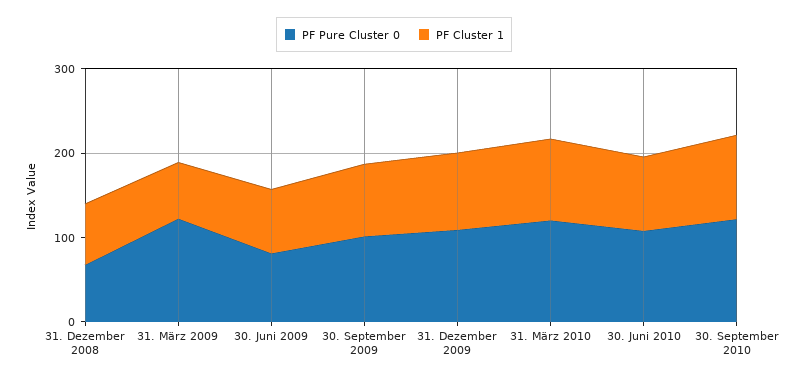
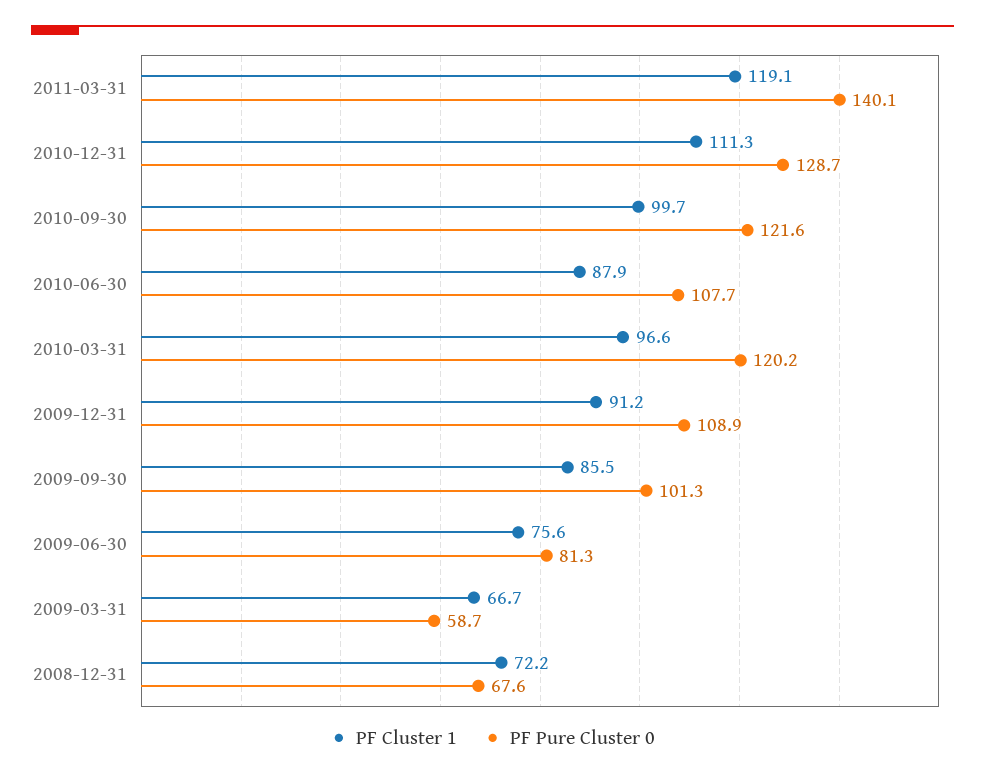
PF Pure Cluster 0, 31. März 2009: 120 -> 58.7
PF Cluster 1, 2011-03-31: none -> 119.1
PF Pure Cluster 0, 2011-03-31: none -> 140.1
PF Cluster 1, 2010-12-31: none -> 111.3
PF Pure Cluster 0, 2010-12-31: none -> 128.7

